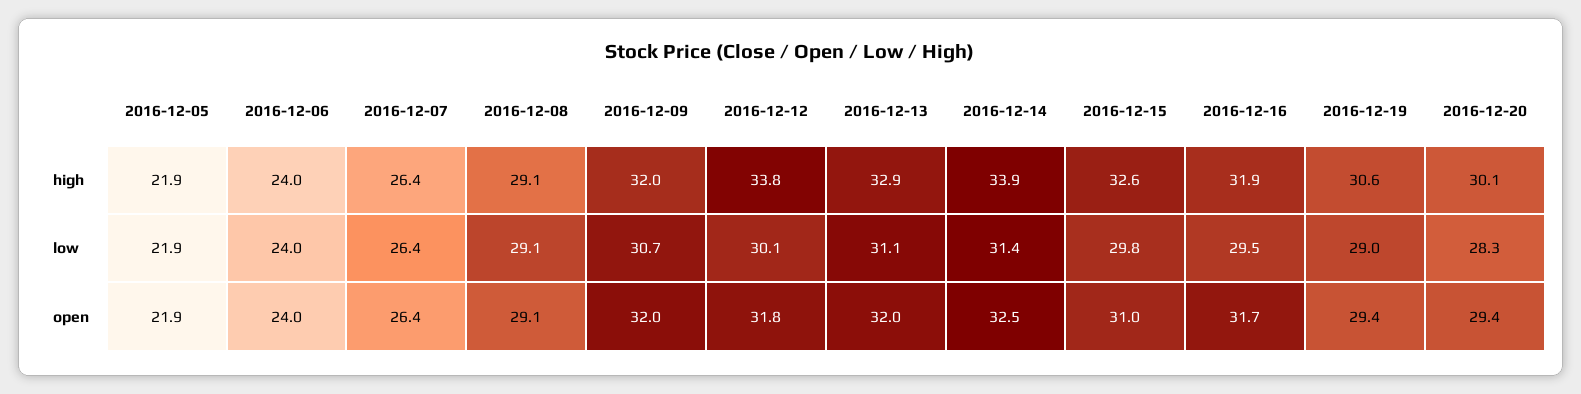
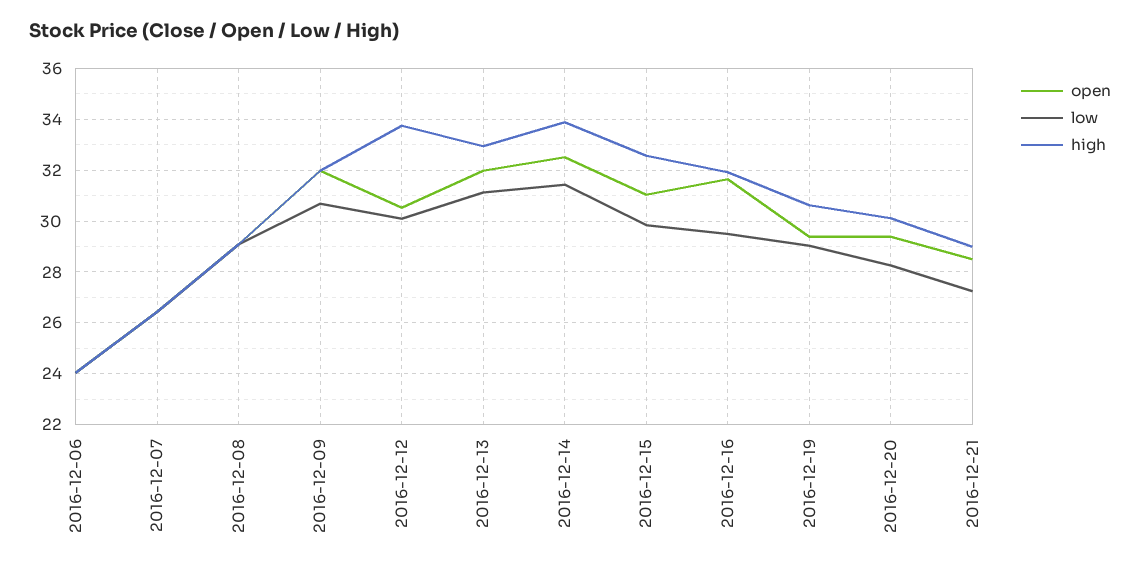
high, 2016-12-05: 21.9 -> none
low, 2016-12-05: 21.9 -> none
open, 2016-12-05: 21.9 -> none
open, 2016-12-12: 31.8 -> 30.5
open, 2016-12-21: none -> 28.5
low, 2016-12-21: none -> 27.25
high, 2016-12-21: none -> 29

